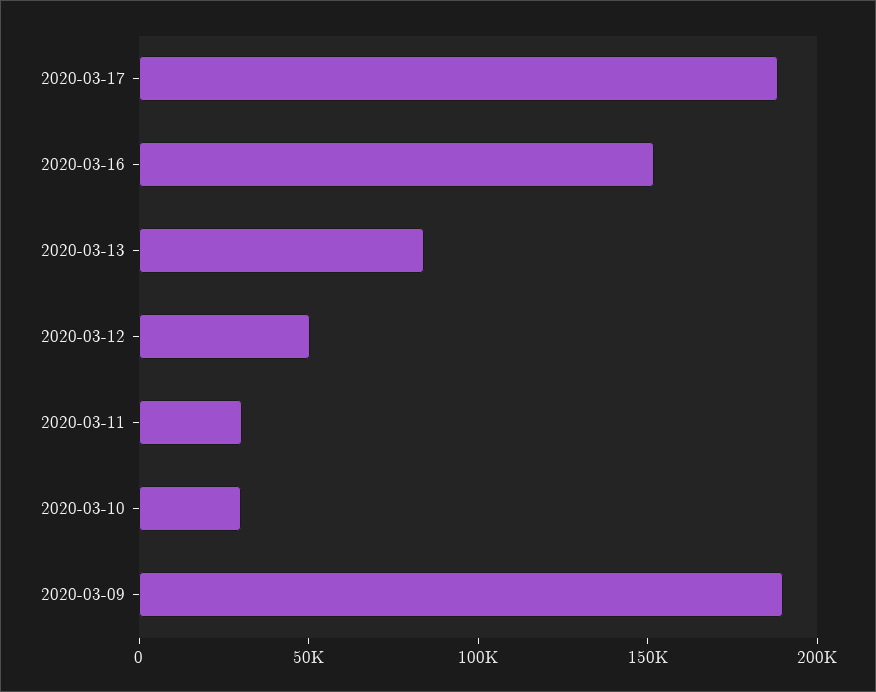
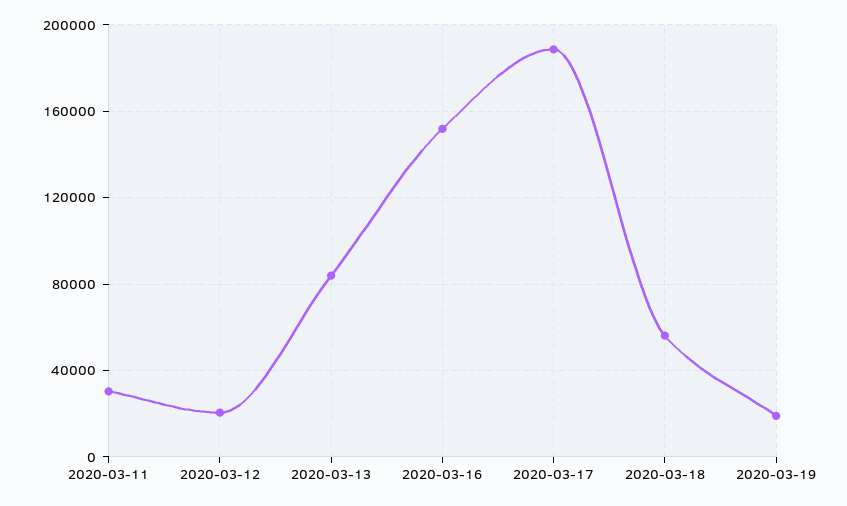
2020-03-12: 50000 -> 20000
2020-03-10: 30000 -> none
2020-03-09: 190000 -> none
2020-03-18: none -> 55000
2020-03-19: none -> 20000

